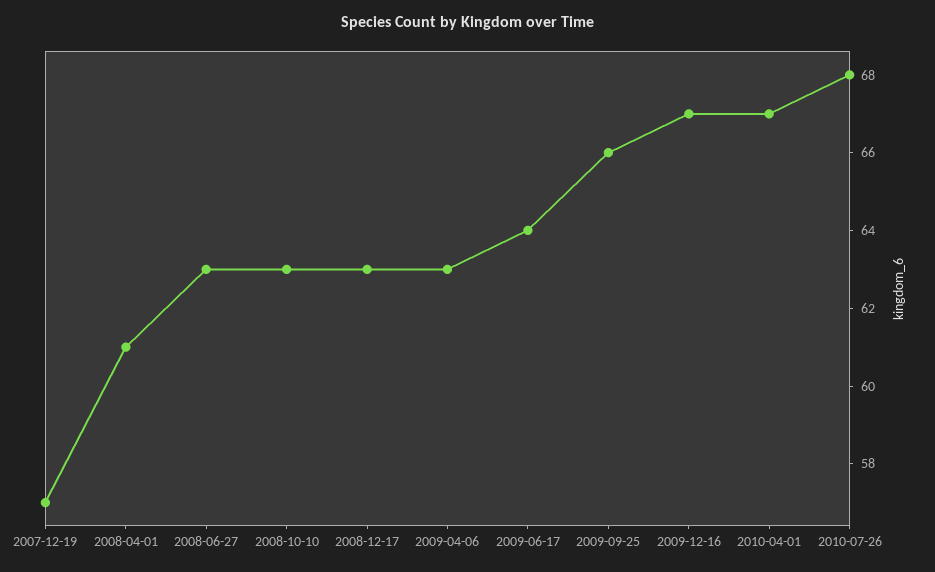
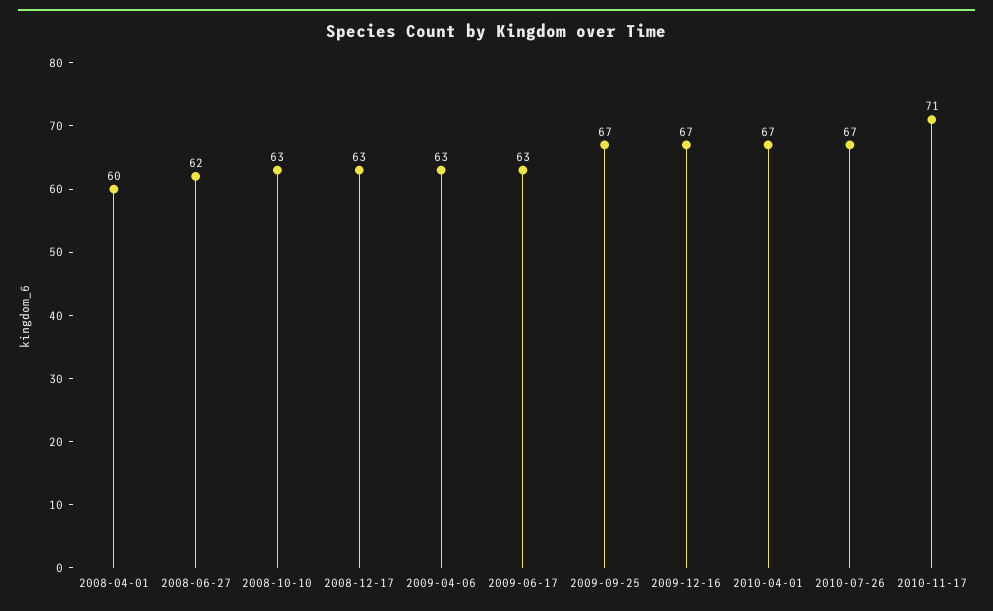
2007-12-19: 57 -> none
2008-04-01: 61 -> 60
2008-06-27: 63 -> 62
2009-06-17: 64 -> 63
2009-09-25: 66 -> 67
2010-07-26: 68 -> 67
2010-11-17: none -> 71

